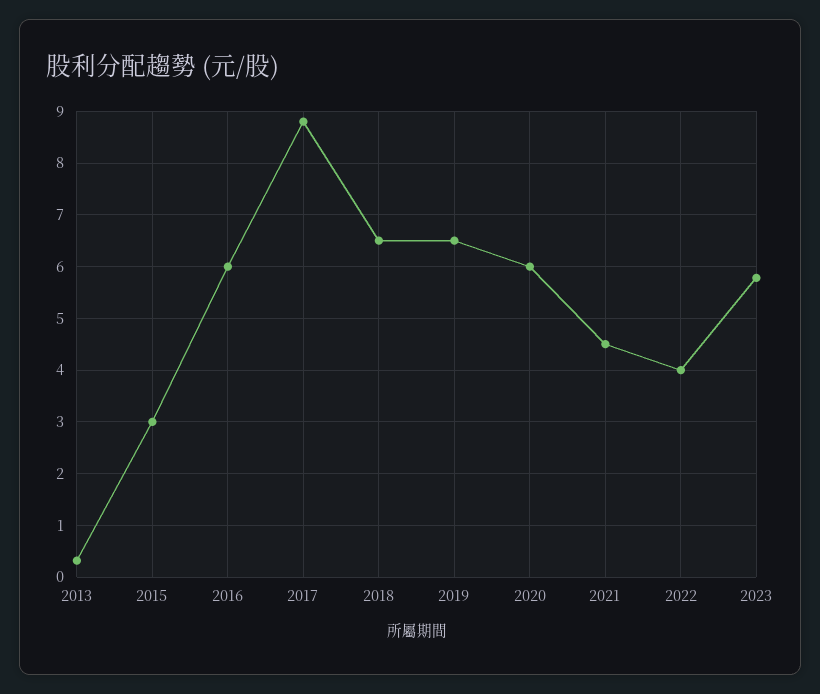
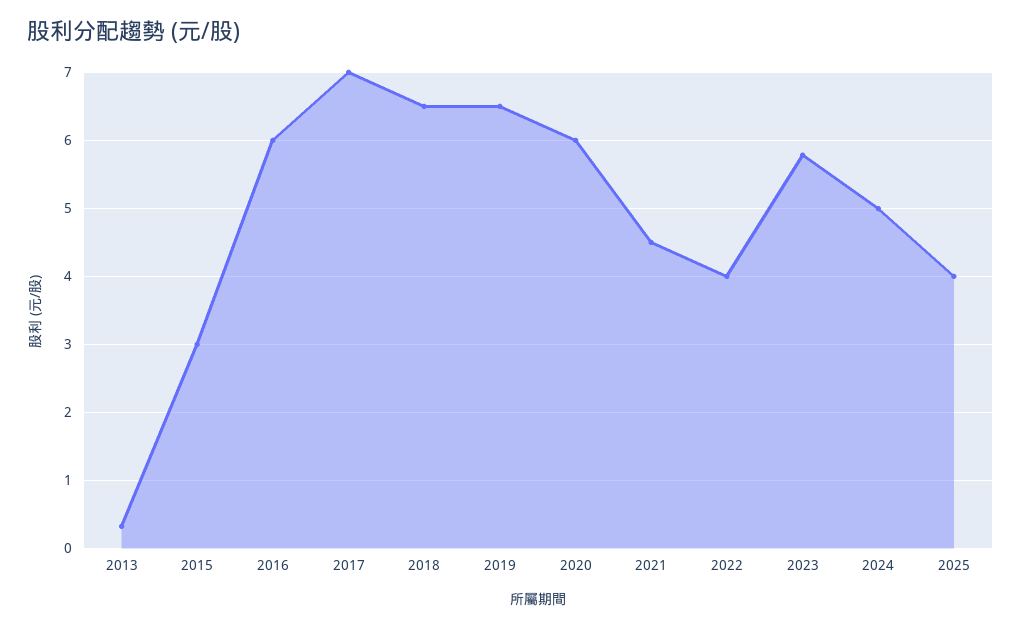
2017: 8.8 -> 7
2024: none -> 5
2025: none -> 4

